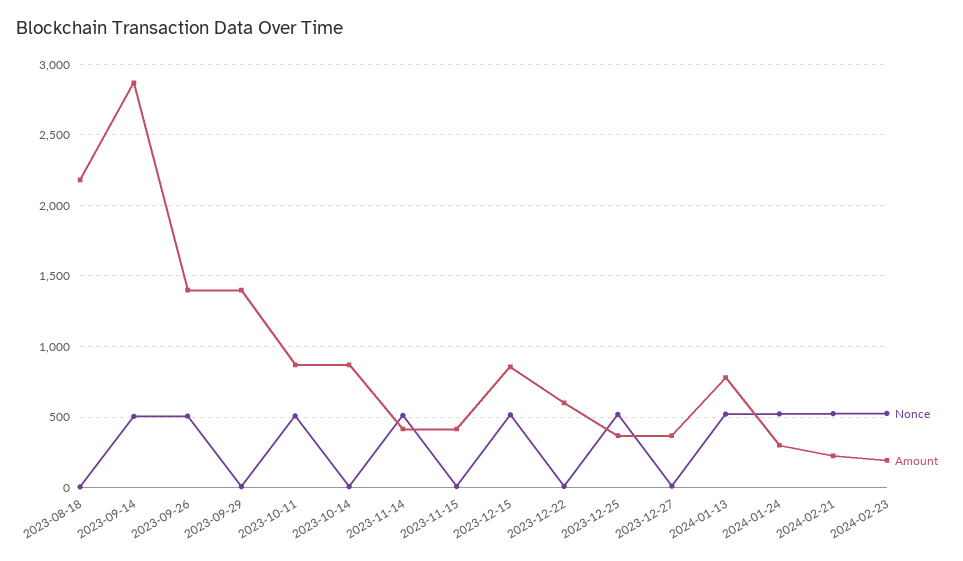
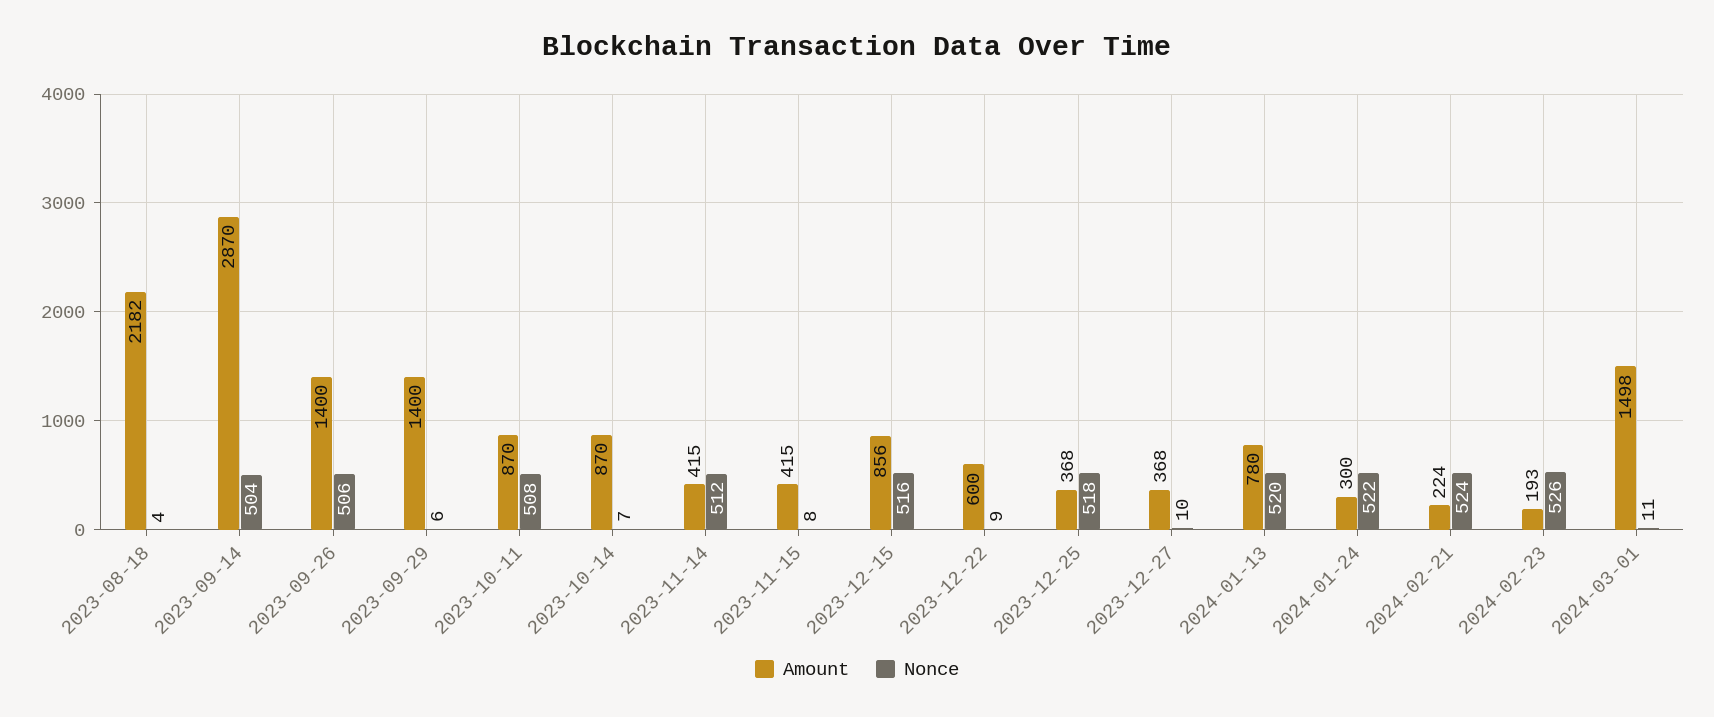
Amount, 2024-03-01: none -> 1498
Nonce, 2024-03-01: none -> 11

